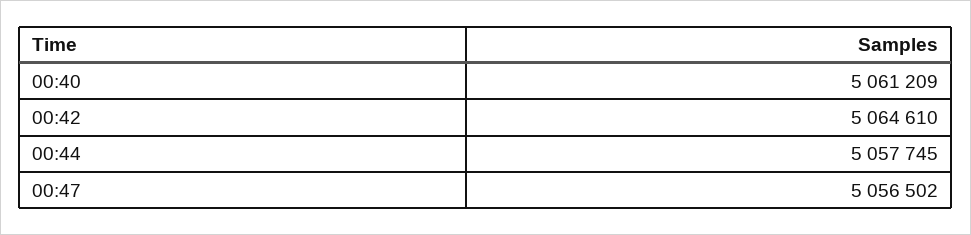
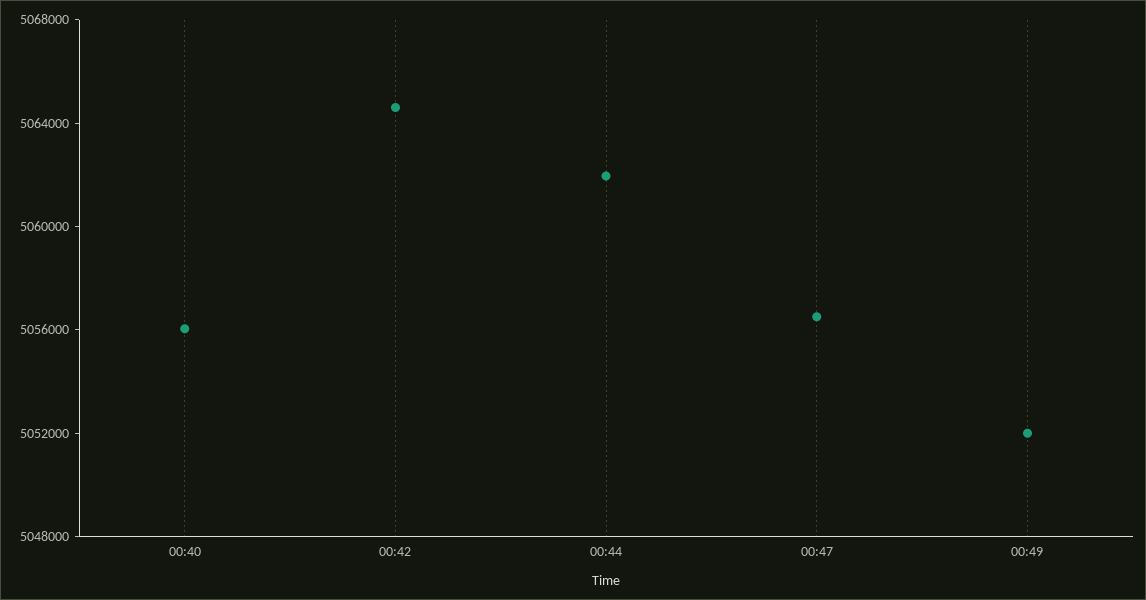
00:40: 5061209 -> 5056000
00:44: 5057745 -> 5062000
00:49: none -> 5052000

